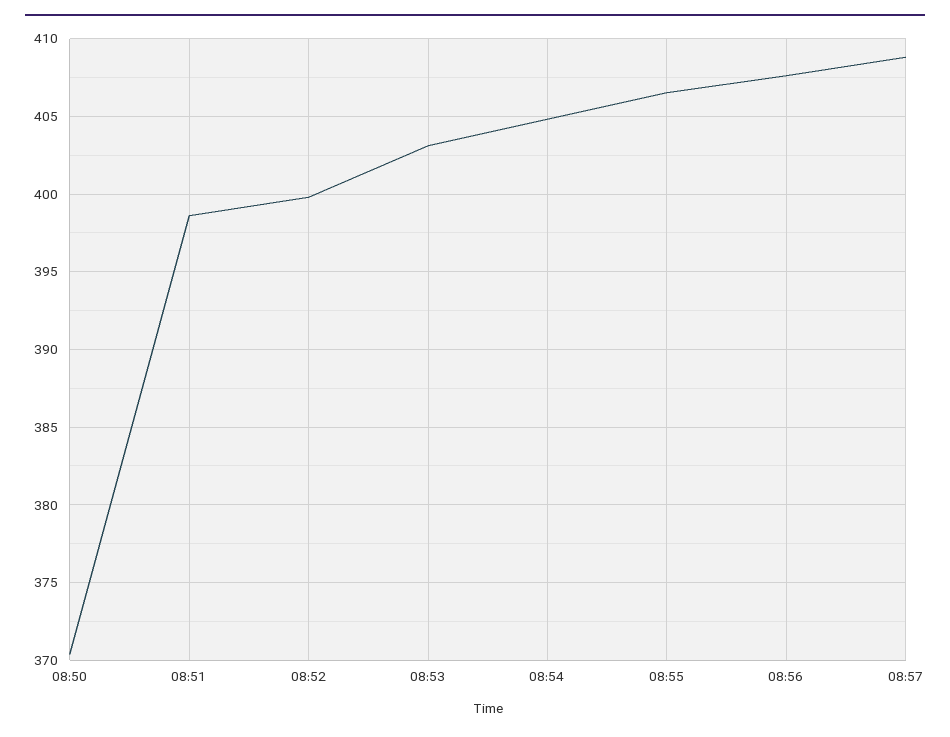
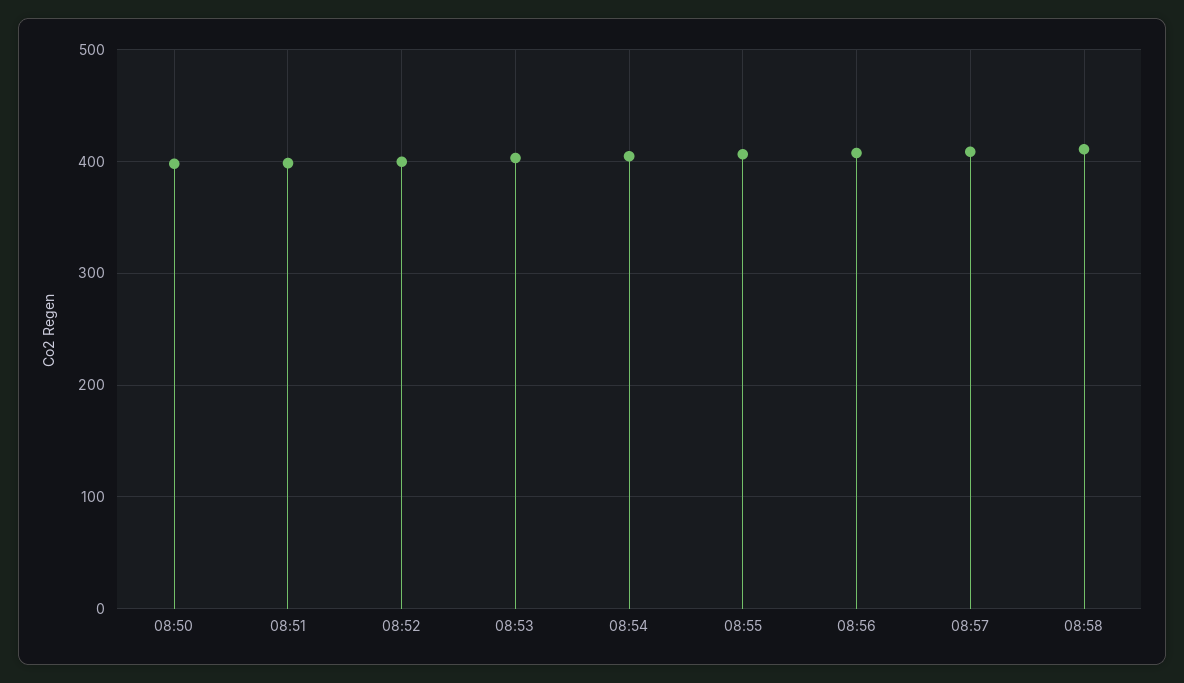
08:50: 370.5 -> 400
08:58: none -> 410

